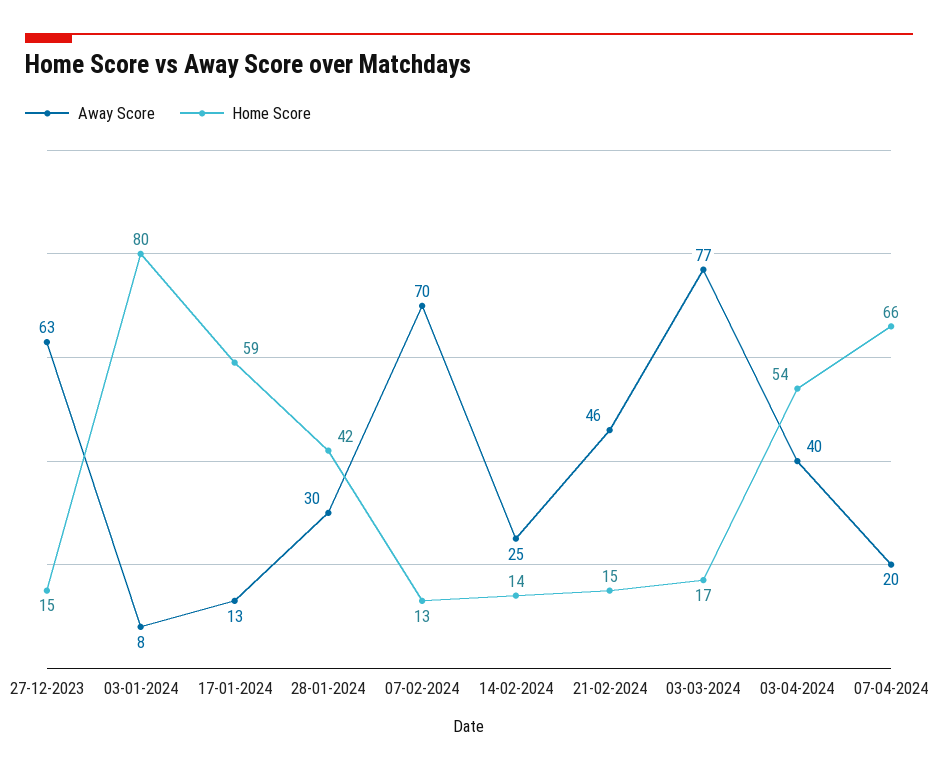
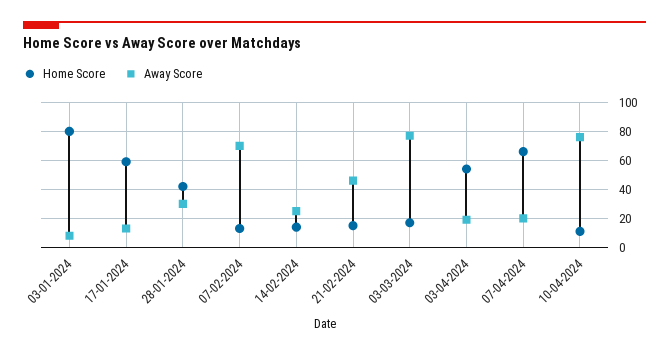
Away Score, 27-12-2023: 63 -> none
Home Score, 27-12-2023: 15 -> none
Away Score, 03-04-2024: 40 -> 20
Home Score, 10-04-2024: none -> 10
Away Score, 10-04-2024: none -> 75

